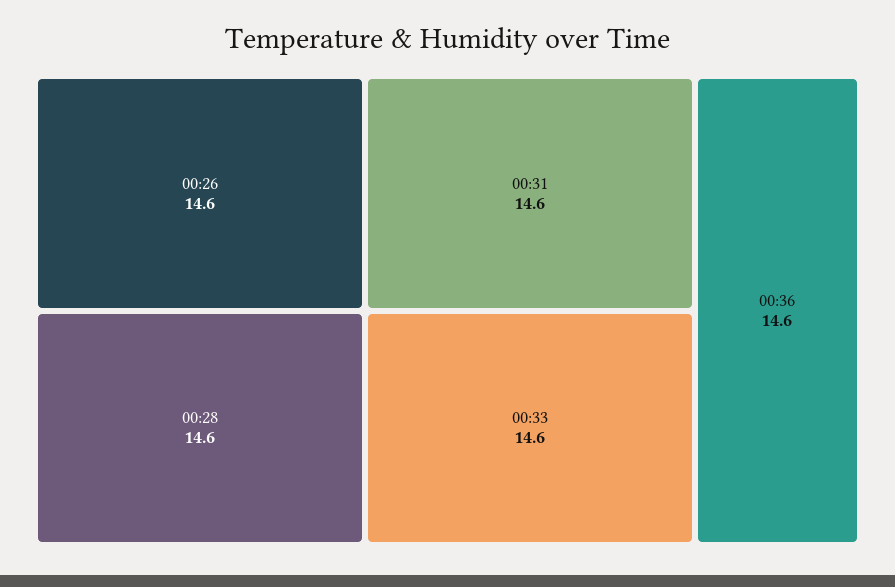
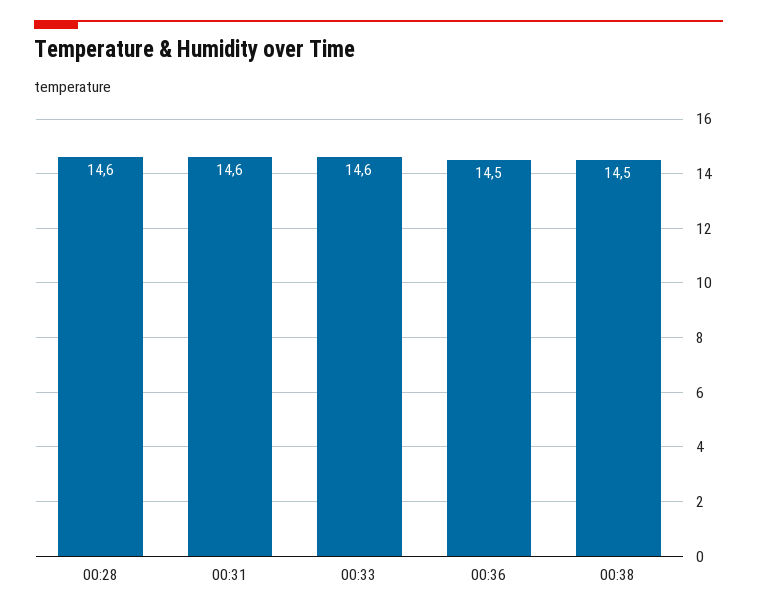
00:26: 14.6 -> none
00:36: 14.6 -> 14.5
00:38: none -> 14.5

